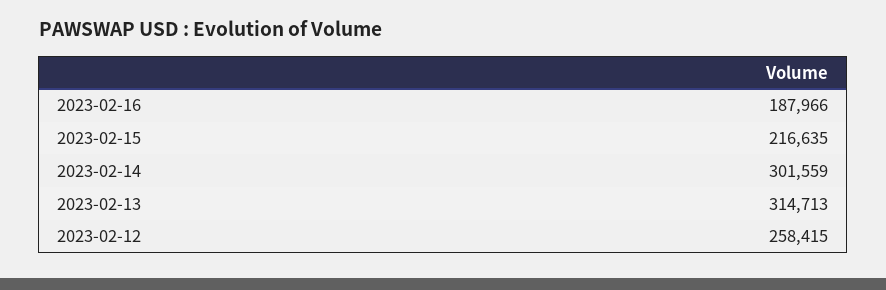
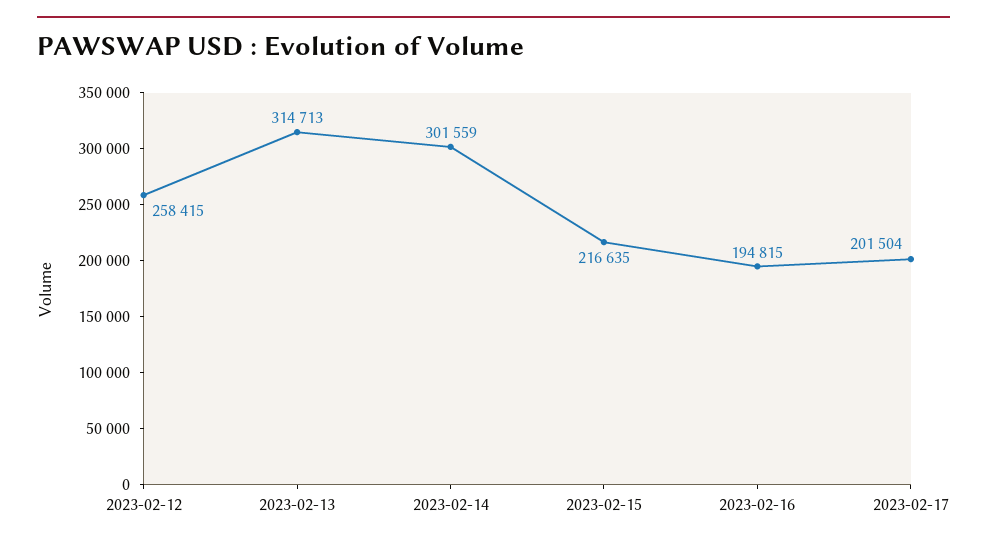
2023-02-16: 187966 -> 194815
2023-02-17: none -> 201504

